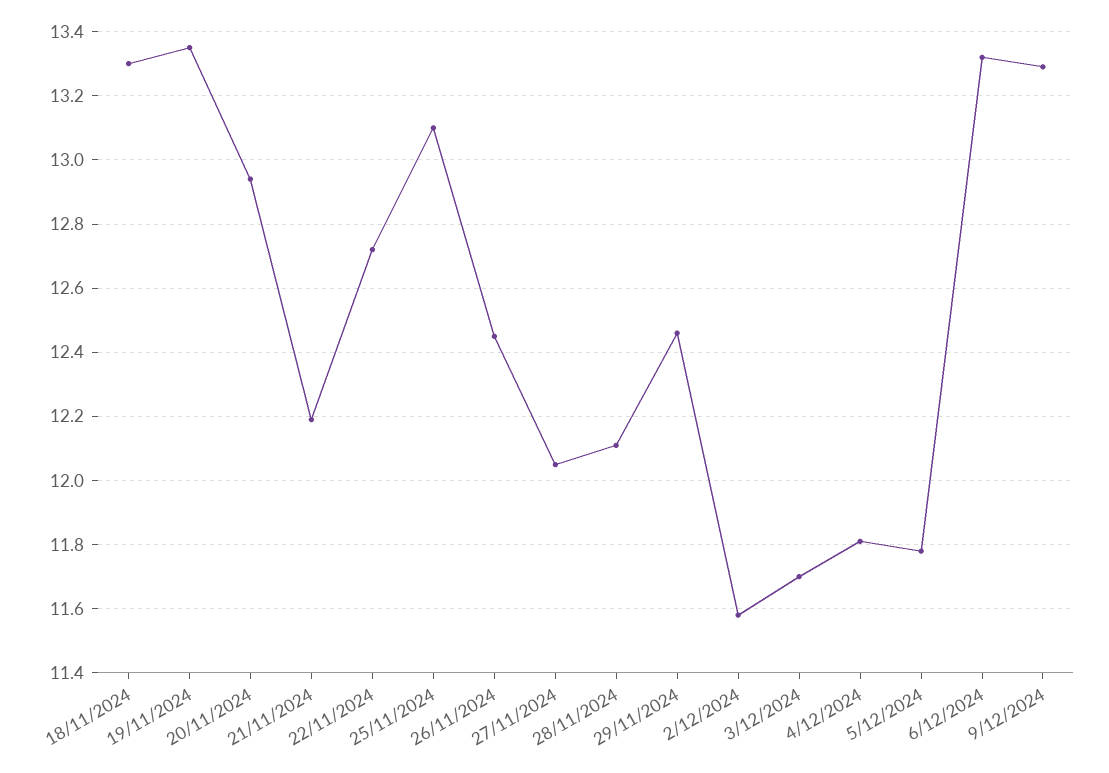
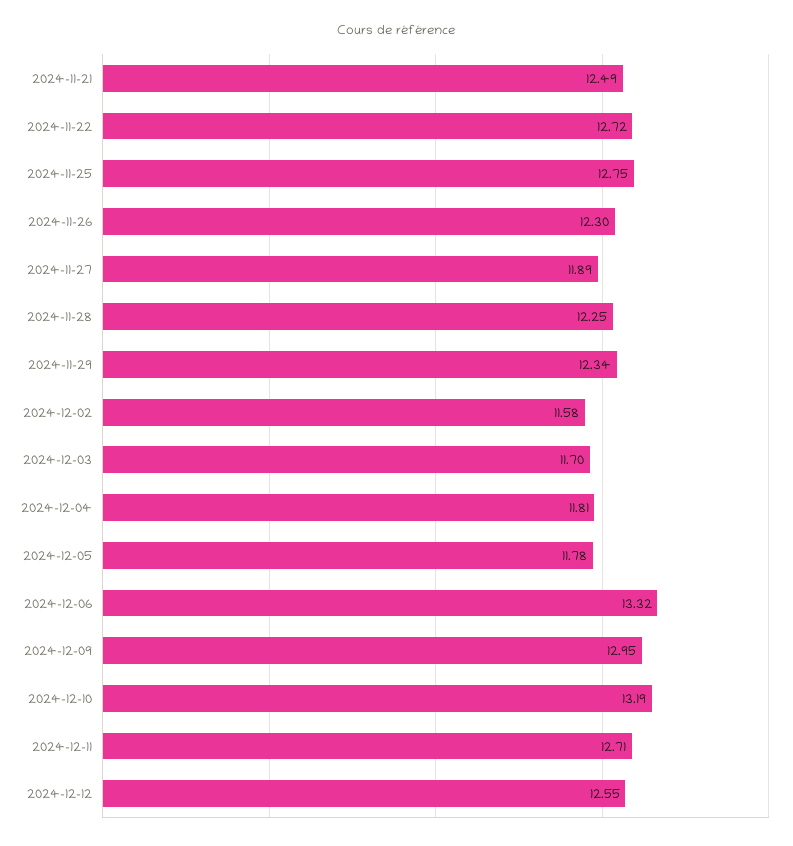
18/11/2024: 13.3 -> none
19/11/2024: 13.35 -> none
20/11/2024: 12.95 -> none
21/11/2024: 12.2 -> 12.49
25/11/2024: 13.1 -> 12.75
26/11/2024: 12.45 -> 12.3
27/11/2024: 12.05 -> 11.89
28/11/2024: 12.1 -> 12.25
29/11/2024: 12.45 -> 12.34
9/12/2024: 13.3 -> 12.95
2024-12-10: none -> 13.19
2024-12-11: none -> 12.71
2024-12-12: none -> 12.55

